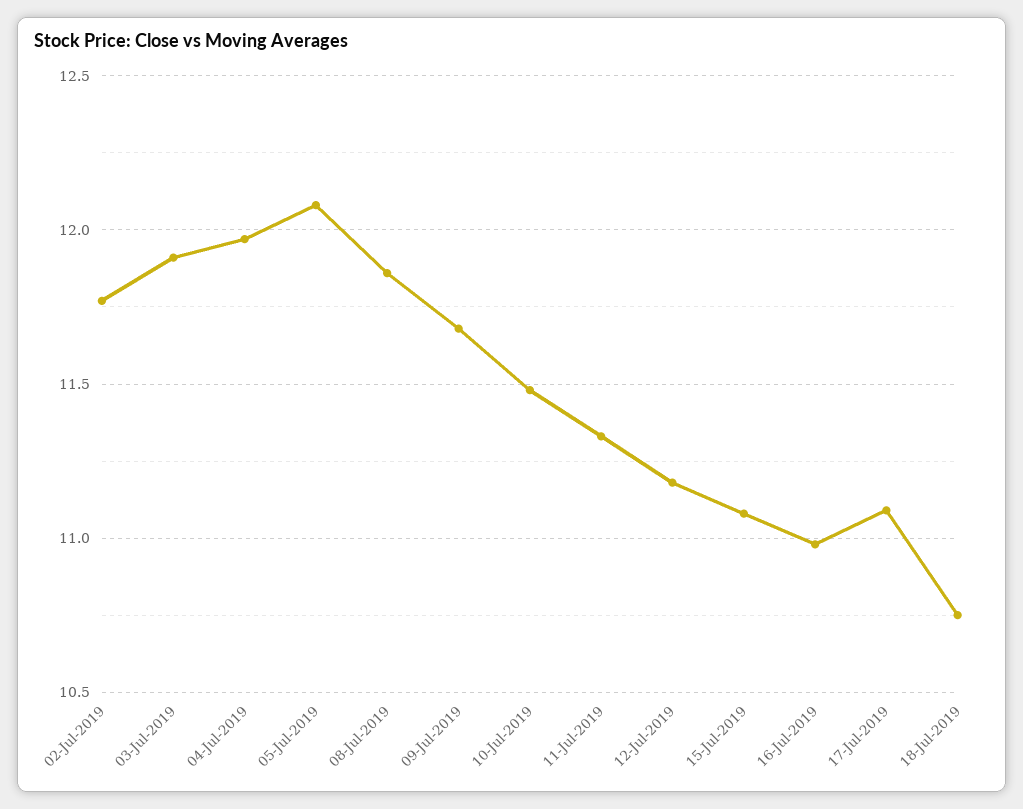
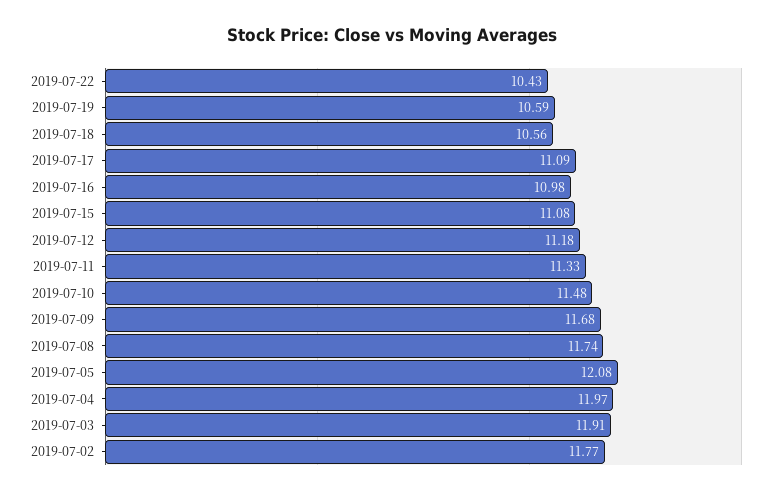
08-Jul-2019: 11.85 -> 11.74
18-Jul-2019: 10.75 -> 10.56
2019-07-22: none -> 10.43
2019-07-19: none -> 10.59

